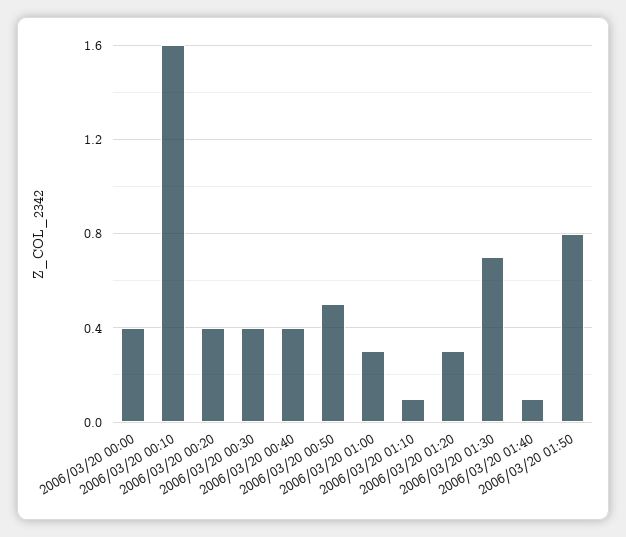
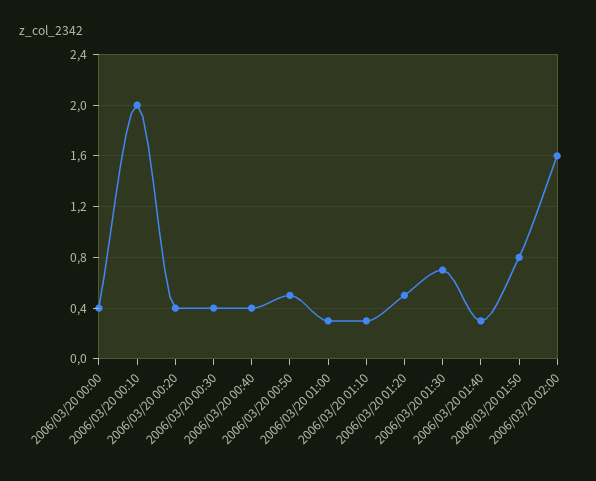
2006/03/20 00:10: 1.6 -> 2
2006/03/20 01:10: 0.1 -> 0.3
2006/03/20 01:20: 0.3 -> 0.5
2006/03/20 01:40: 0.1 -> 0.3
2006/03/20 02:00: none -> 1.6

